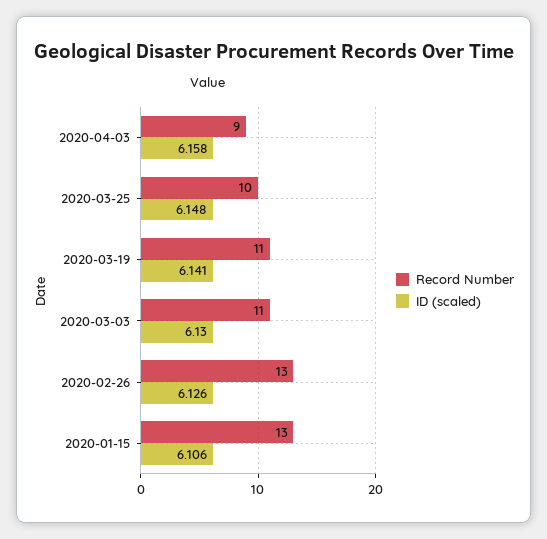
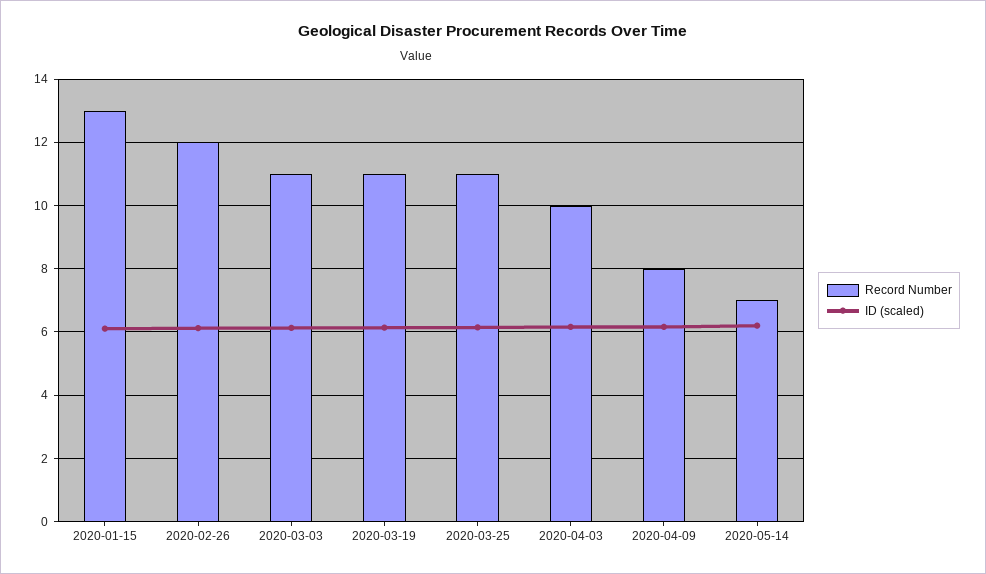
Record Number, 2020-04-03: 9 -> 10
Record Number, 2020-03-25: 10 -> 11
Record Number, 2020-02-26: 13 -> 12
Record Number, 2020-04-09: none -> 8
ID (scaled), 2020-04-09: none -> 6.2
Record Number, 2020-05-14: none -> 7
ID (scaled), 2020-05-14: none -> 6.2

